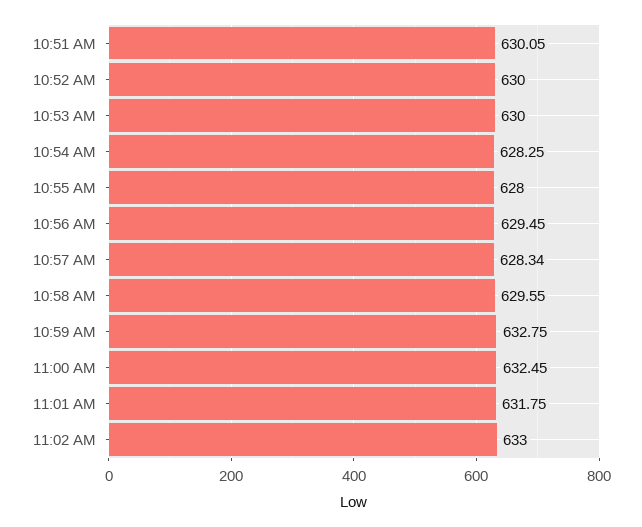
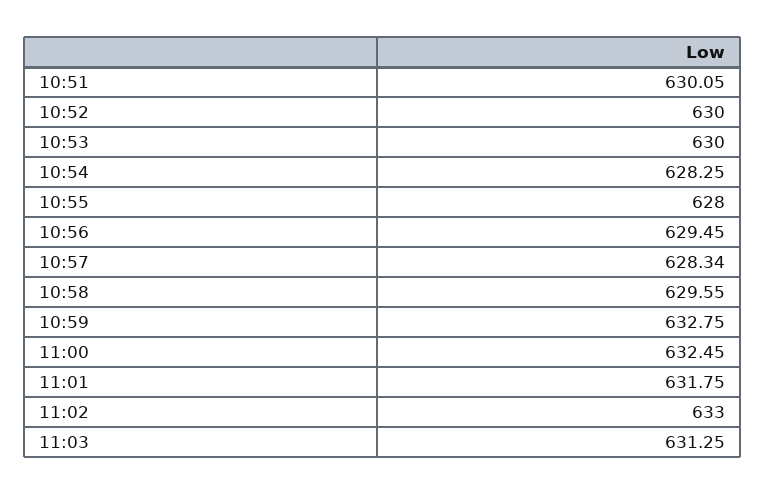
11:03: none -> 631.25

